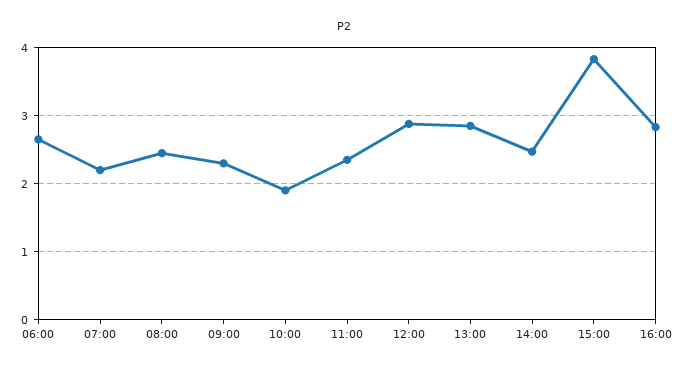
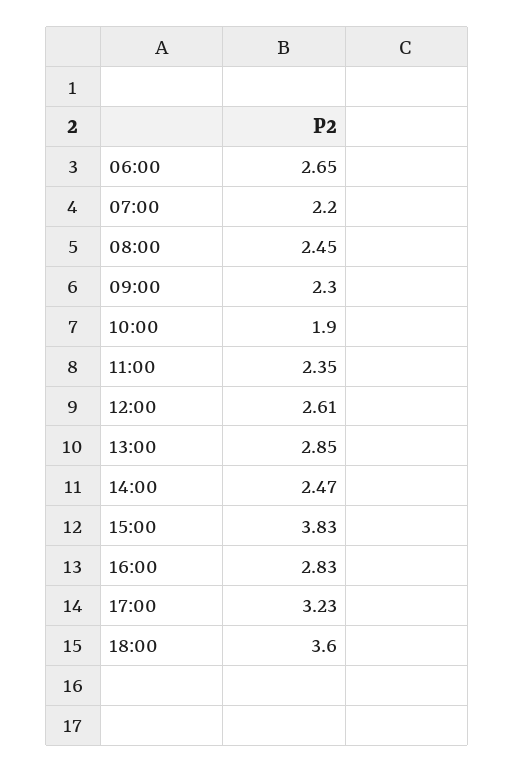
12:00: 2.9 -> 2.61
17:00: none -> 3.23
18:00: none -> 3.6

